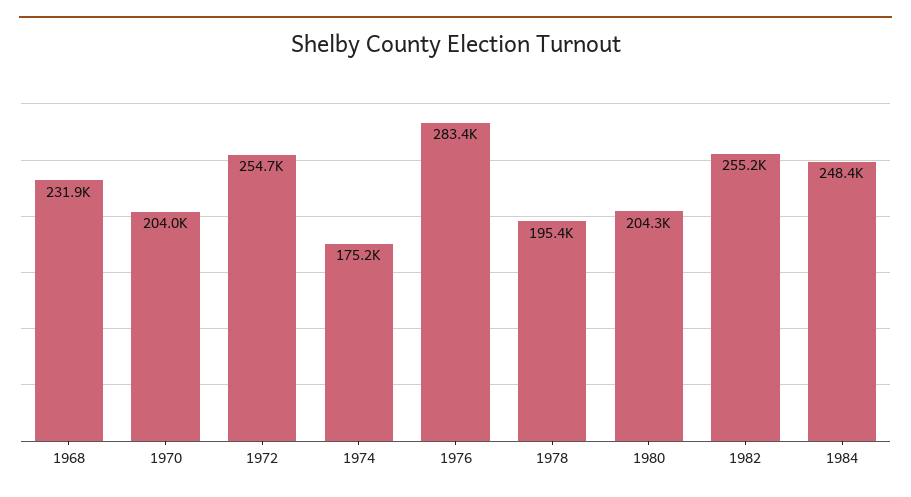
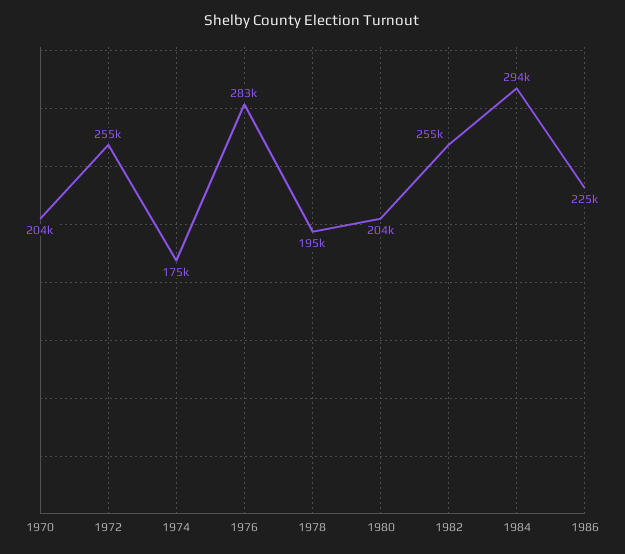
1968: 231900 -> none
1984: 248400 -> 294000
1986: none -> 225000

